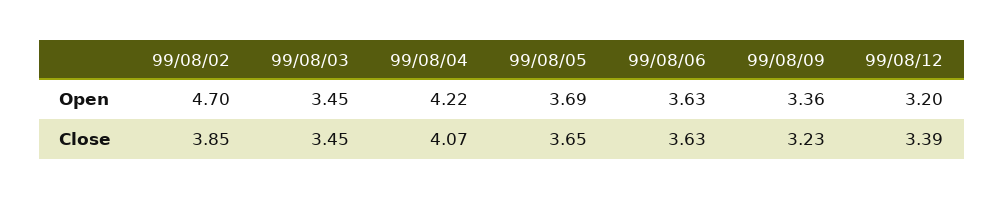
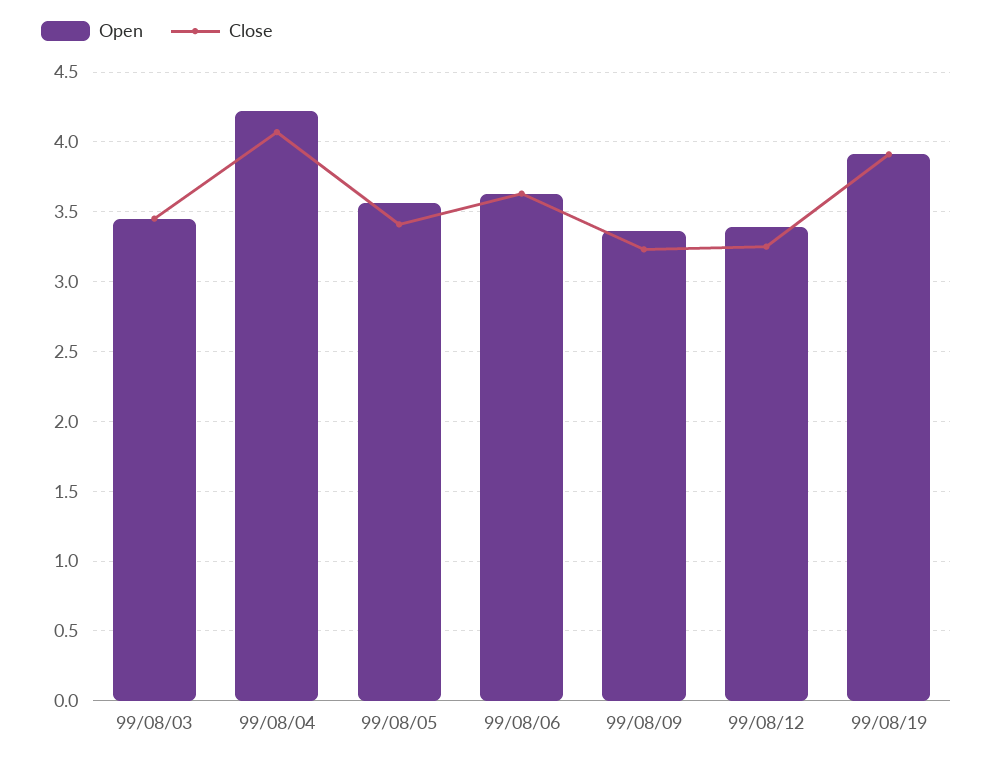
Open, 99/08/02: 4.7 -> none
Open, 99/08/05: 3.69 -> 3.55
Open, 99/08/12: 3.2 -> 3.4
Close, 99/08/02: 3.85 -> none
Close, 99/08/05: 3.65 -> 3.4
Close, 99/08/12: 3.39 -> 3.25
Open, 99/08/19: none -> 3.9
Close, 99/08/19: none -> 3.9

